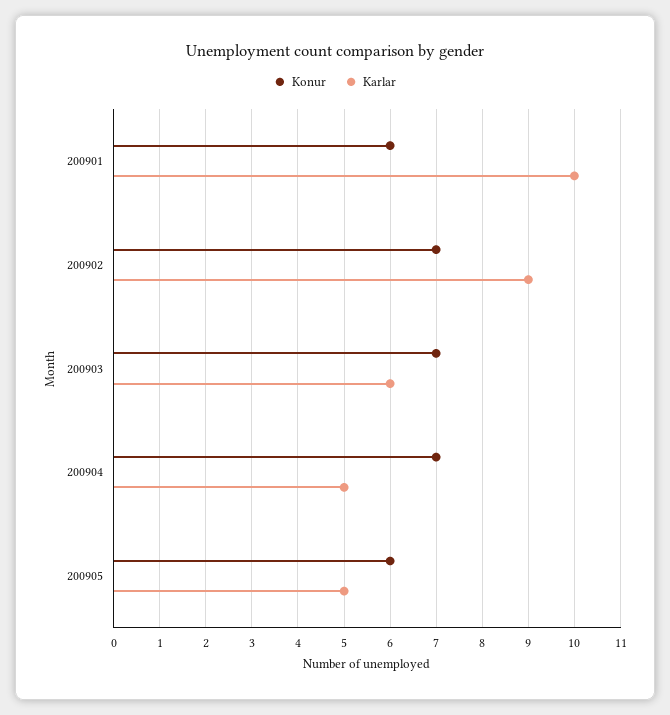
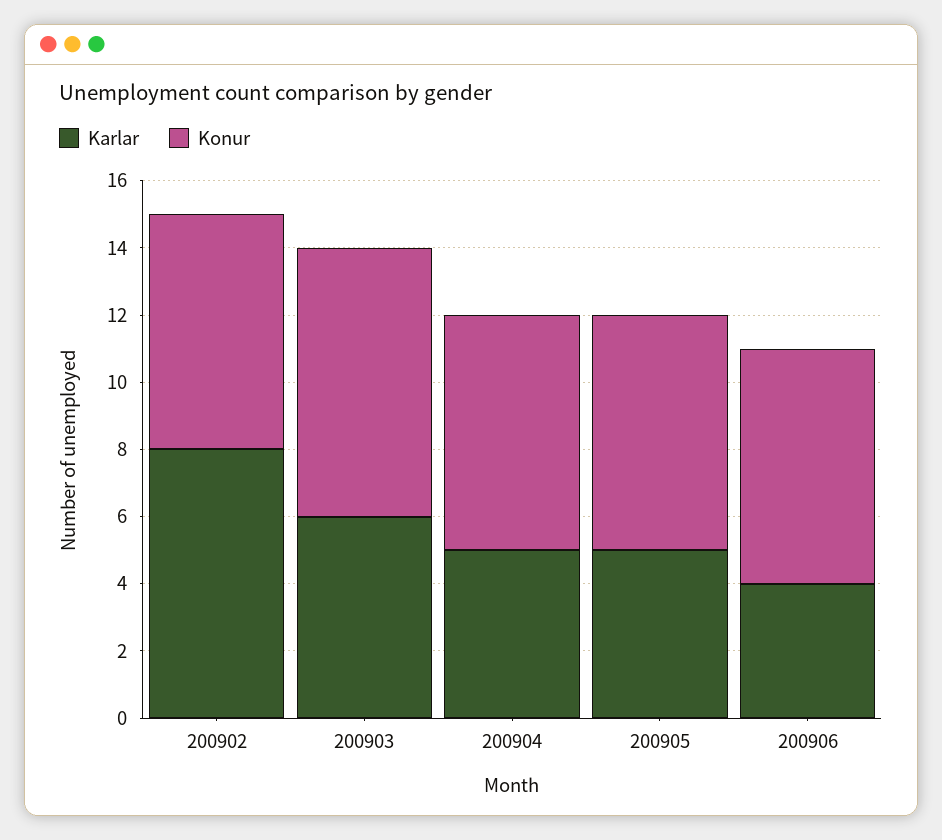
Konur, 200901: 6 -> none
Karlar, 200901: 10 -> none
Karlar, 200902: 9 -> 8
Konur, 200903: 7 -> 8
Konur, 200905: 6 -> 7
Karlar, 200906: none -> 4
Konur, 200906: none -> 7

